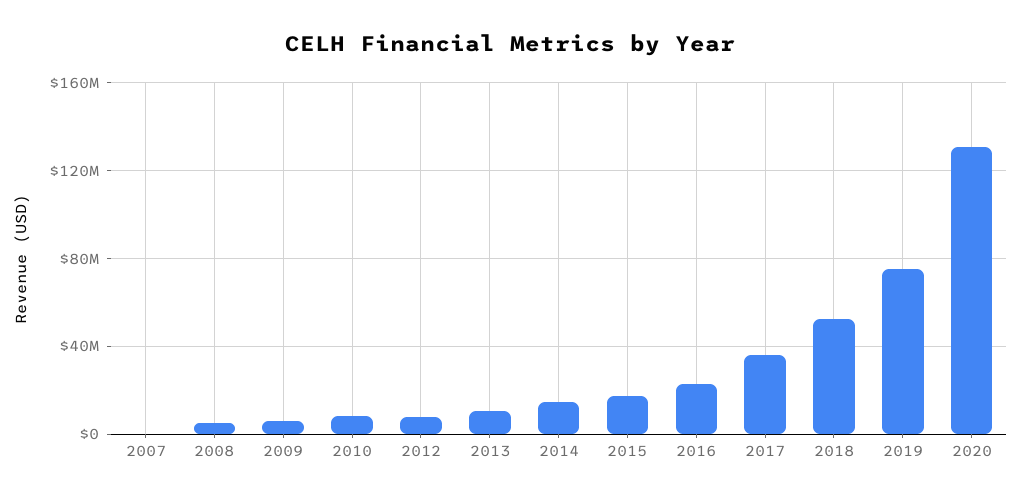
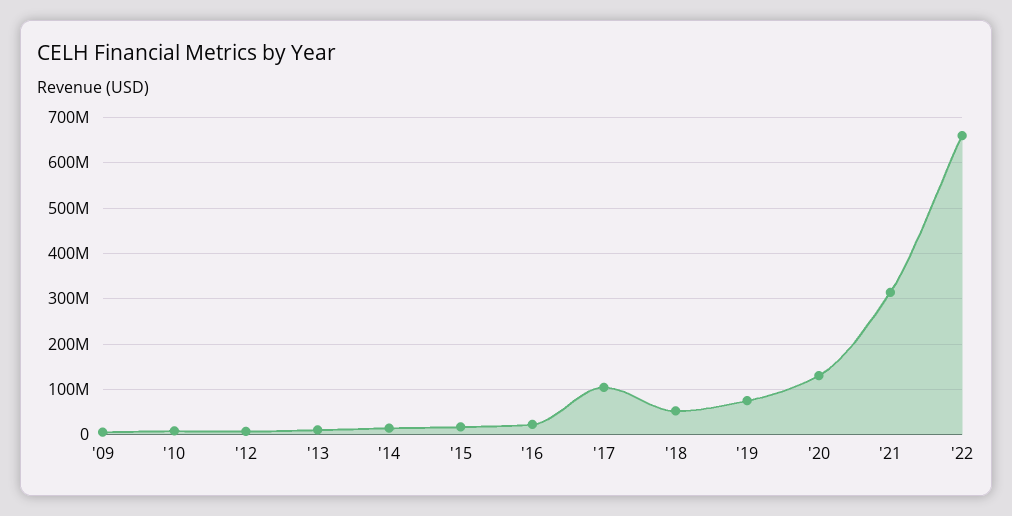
2007: 0 -> none
2008: 5000000 -> none
2017: 35000000 -> 100000000
'21: none -> 320000000
'22: none -> 660000000

